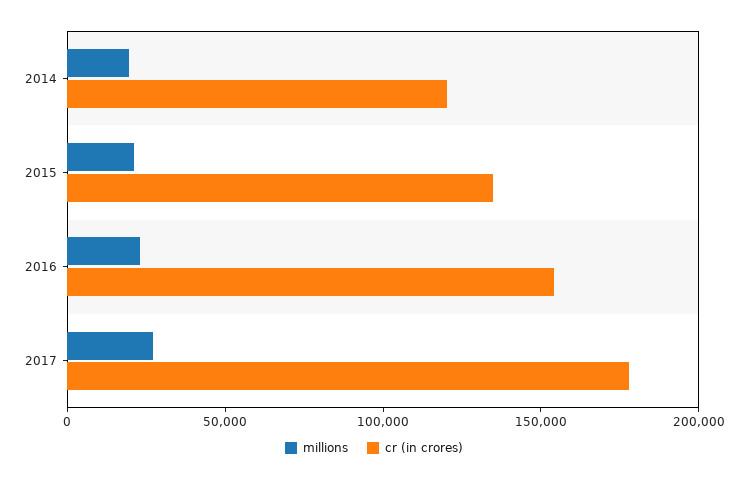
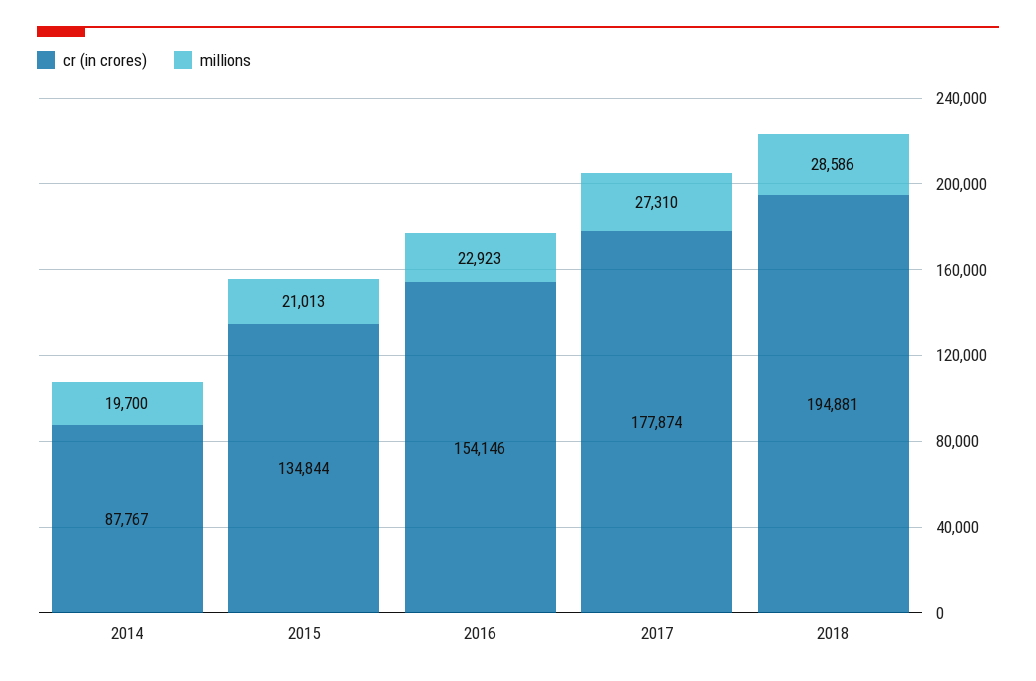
cr (in crores), 2014: 120000 -> 87767
cr (in crores), 2018: none -> 194881
millions, 2018: none -> 28586

